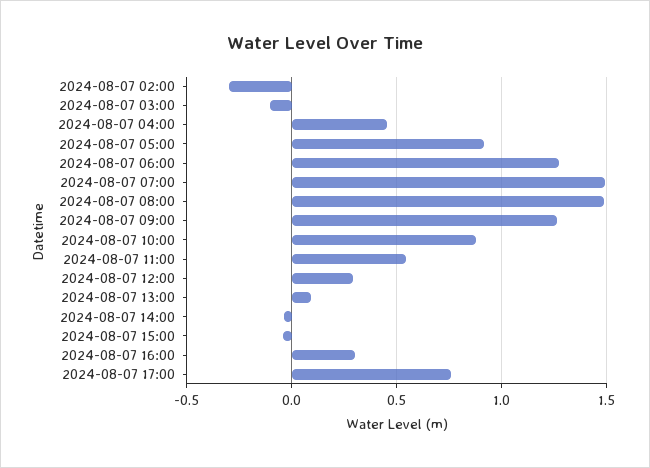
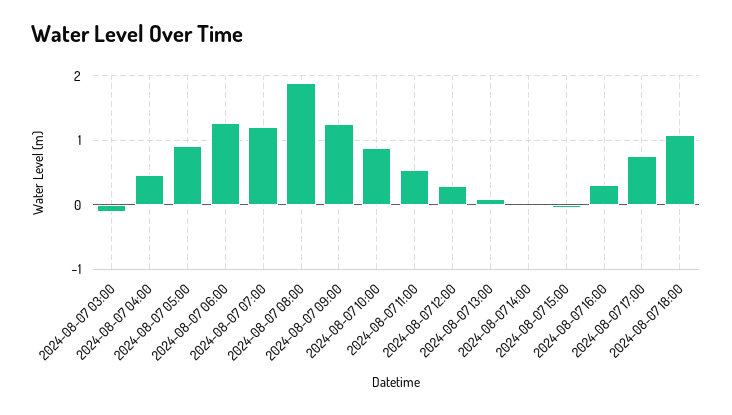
2024-08-07 02:00: -0.3 -> none
2024-08-07 07:00: 1.5 -> 1.2
2024-08-07 08:00: 1.5 -> 1.9
2024-08-07 18:00: none -> 1.1

